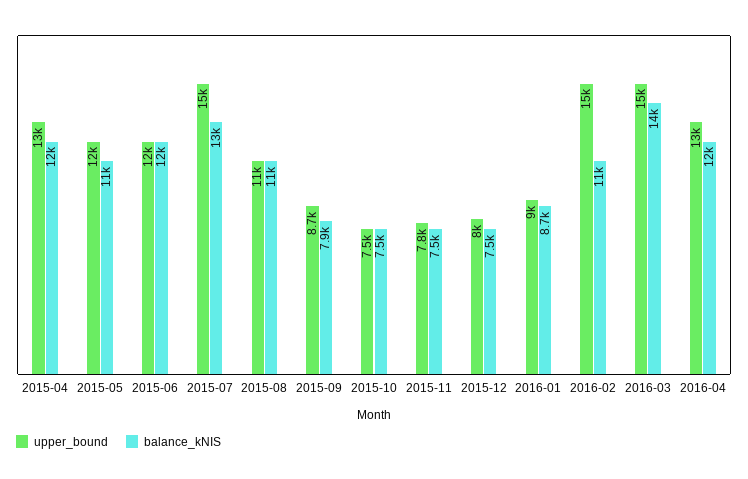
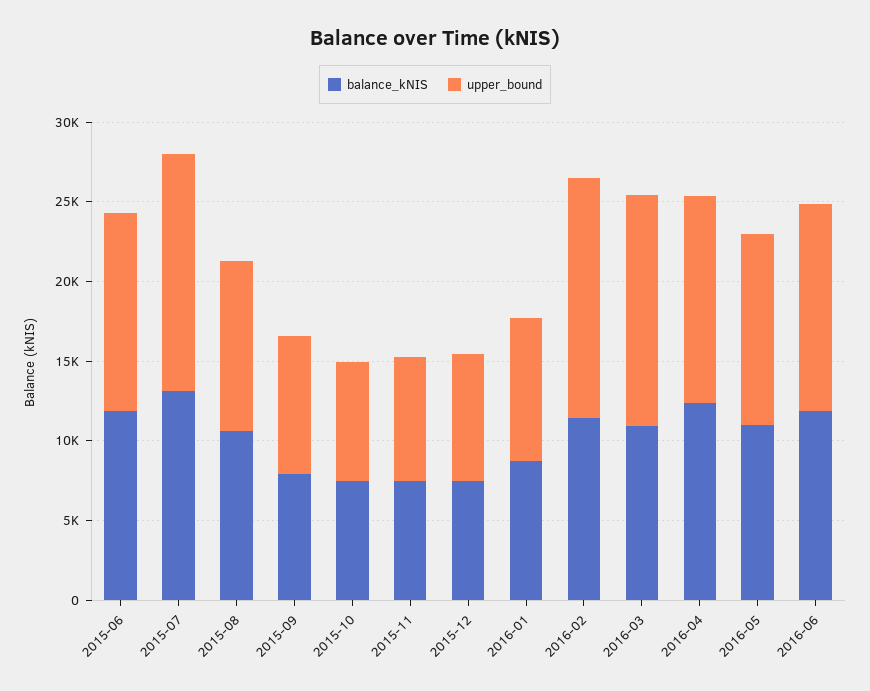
upper_bound, 2015-04: 13000 -> none
balance_kNIS, 2015-04: 12000 -> none
upper_bound, 2015-05: 12000 -> none
balance_kNIS, 2015-05: 11000 -> none
balance_kNIS, 2016-03: 14000 -> 11000
balance_kNIS, 2016-05: none -> 11000
upper_bound, 2016-05: none -> 12000
balance_kNIS, 2016-06: none -> 12000
upper_bound, 2016-06: none -> 13000

